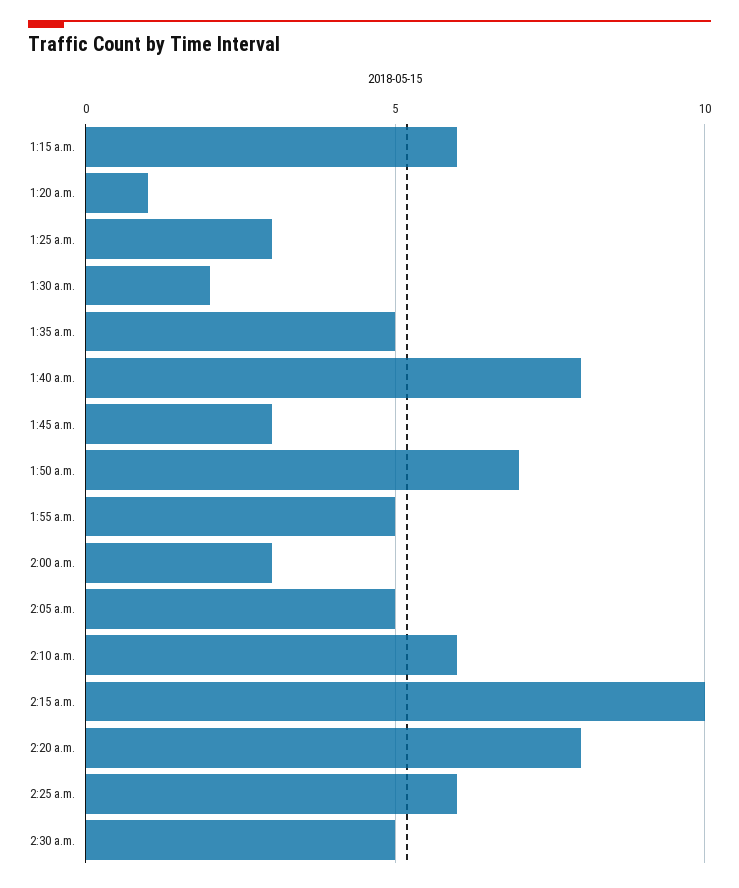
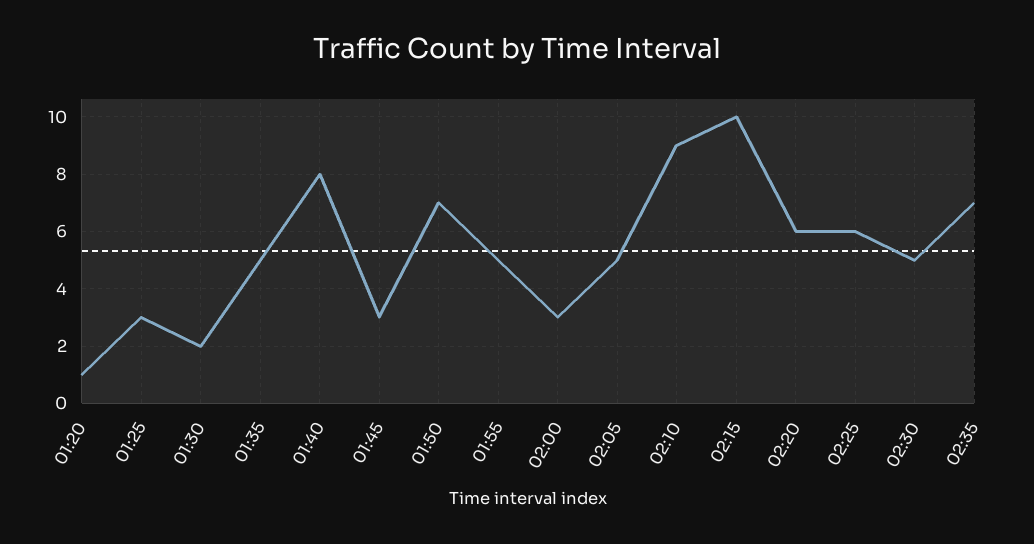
1:15 a.m.: 6 -> none
2:10 a.m.: 6 -> 9
2:20 a.m.: 8 -> 6
02:35: none -> 7

